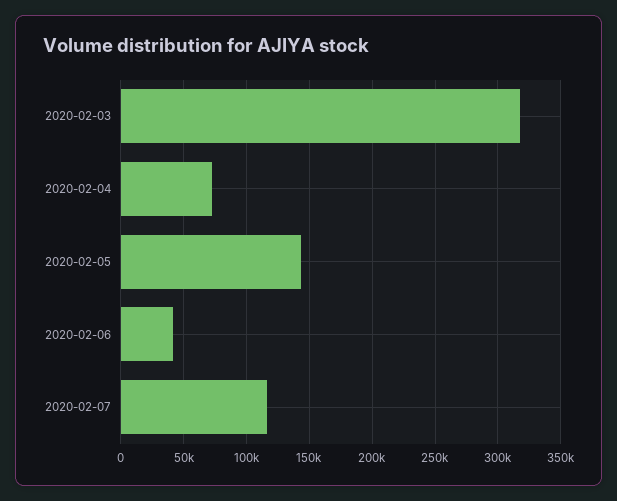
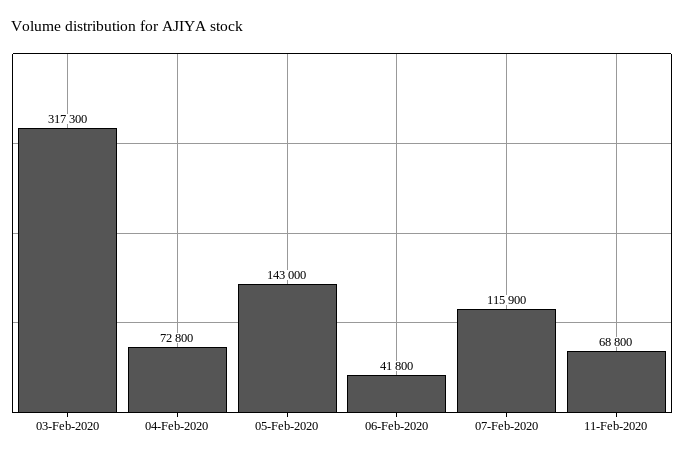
11-Feb-2020: none -> 68800

